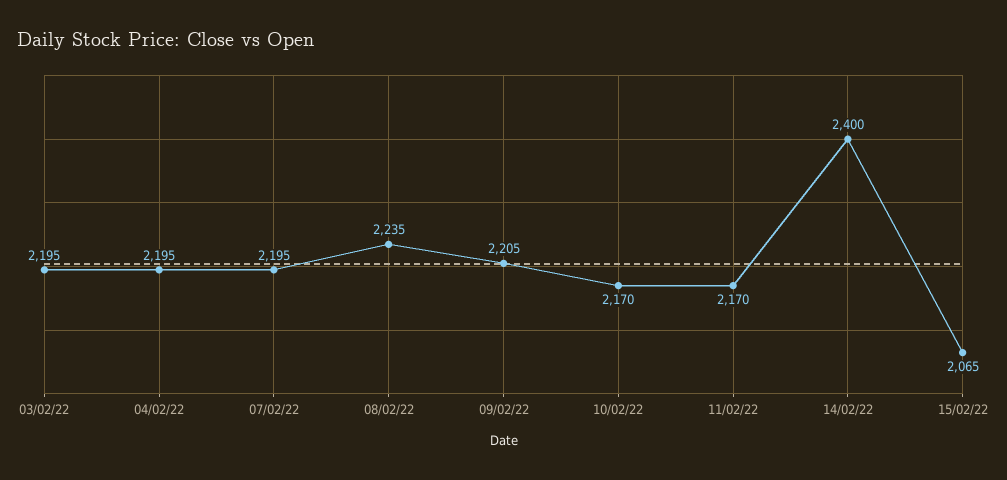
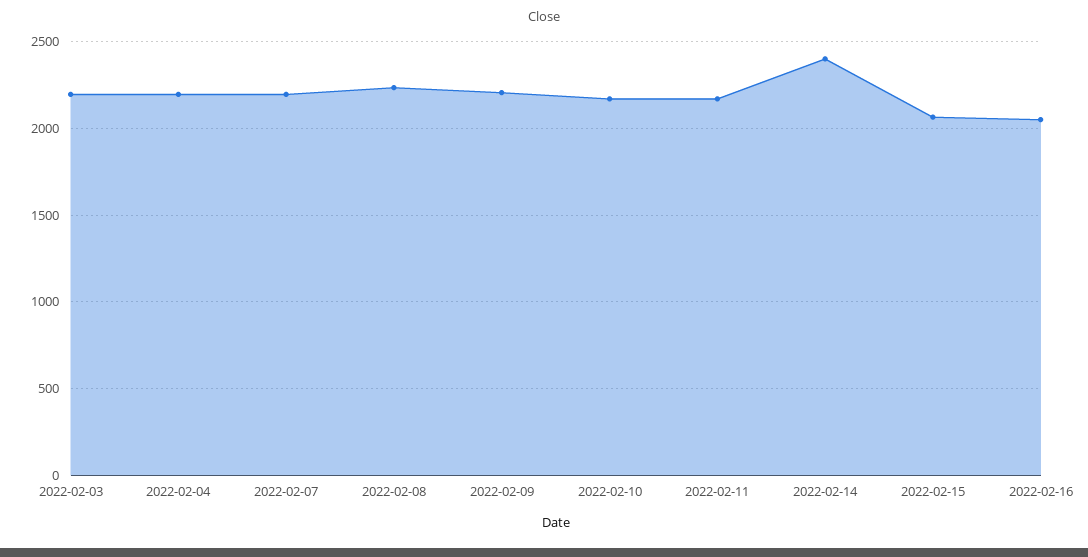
2022-02-16: none -> 2050

